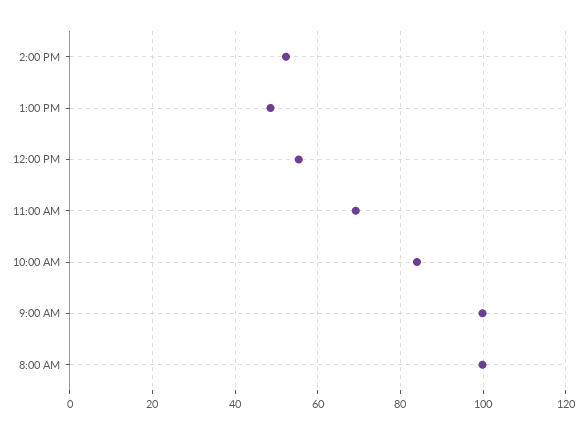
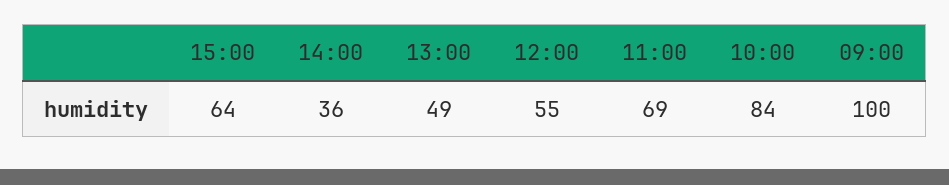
2:00 PM: 52 -> 36
8:00 AM: 100 -> none
15:00: none -> 64

